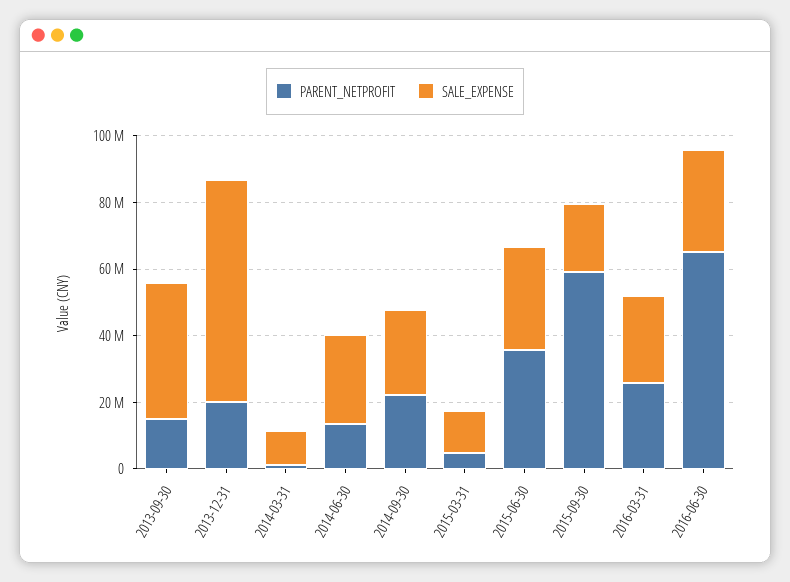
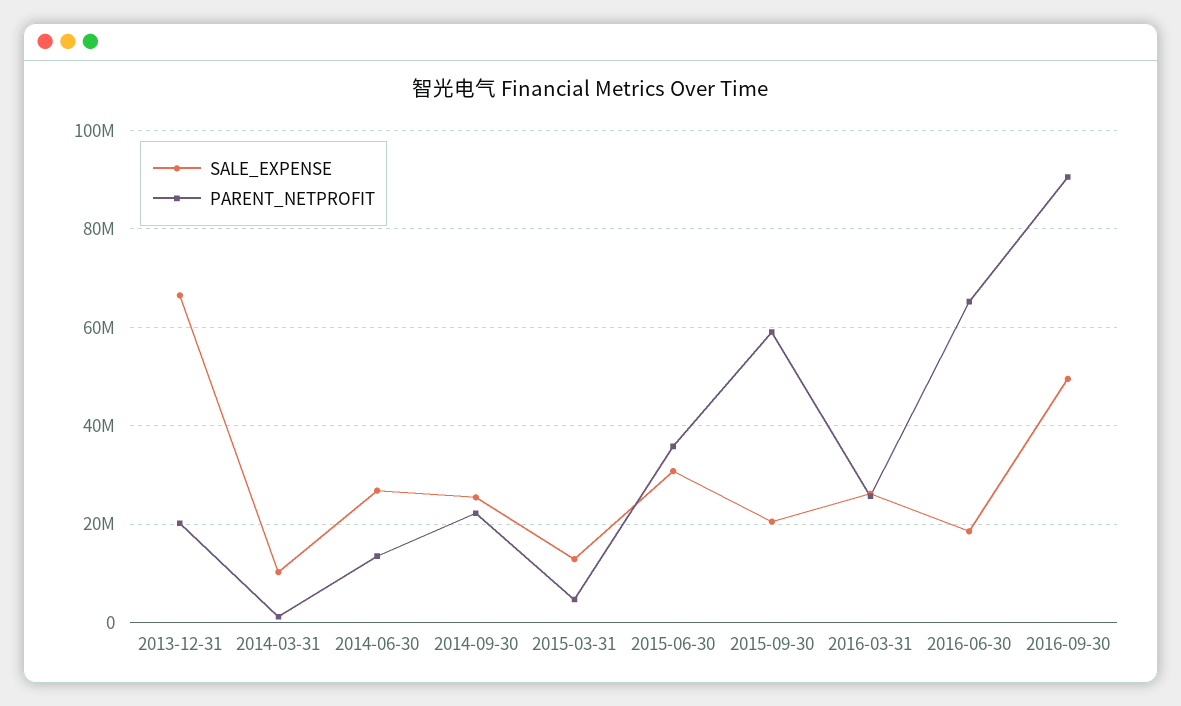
PARENT_NETPROFIT, 2013-09-30: 15000000 -> none
SALE_EXPENSE, 2013-09-30: 40000000 -> none
SALE_EXPENSE, 2016-06-30: 30000000 -> 18000000
SALE_EXPENSE, 2016-09-30: none -> 50000000
PARENT_NETPROFIT, 2016-09-30: none -> 90000000

